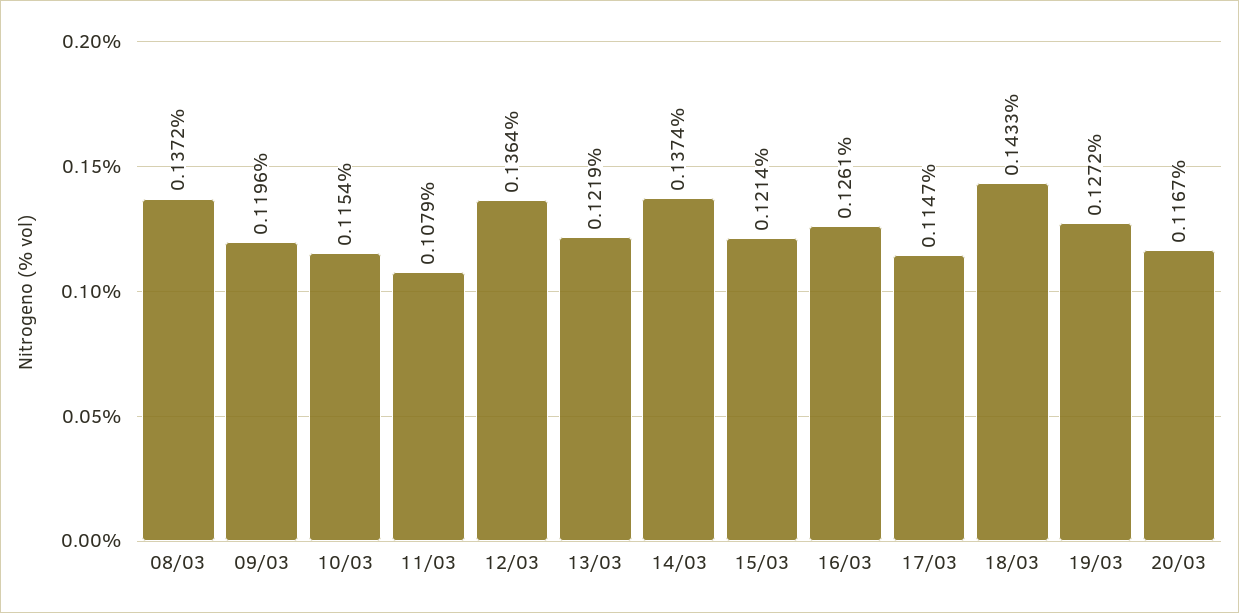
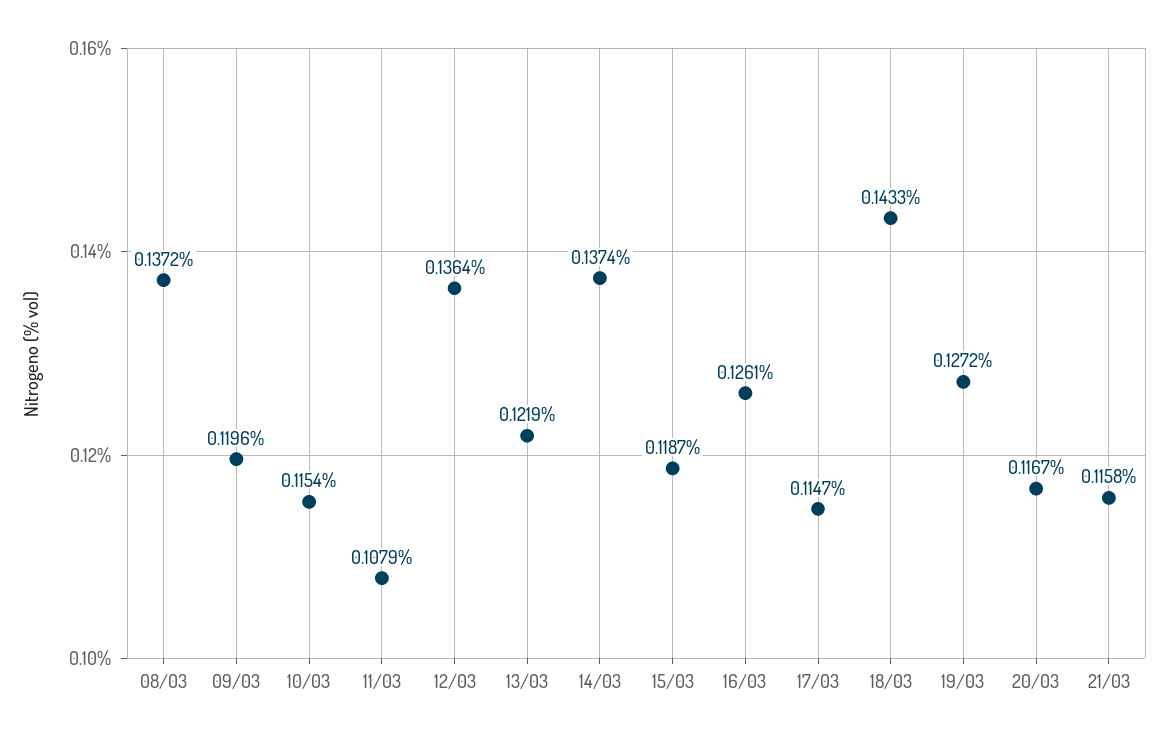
15/03: 0.1214 -> 0.1187
21/03: none -> 0.1158

